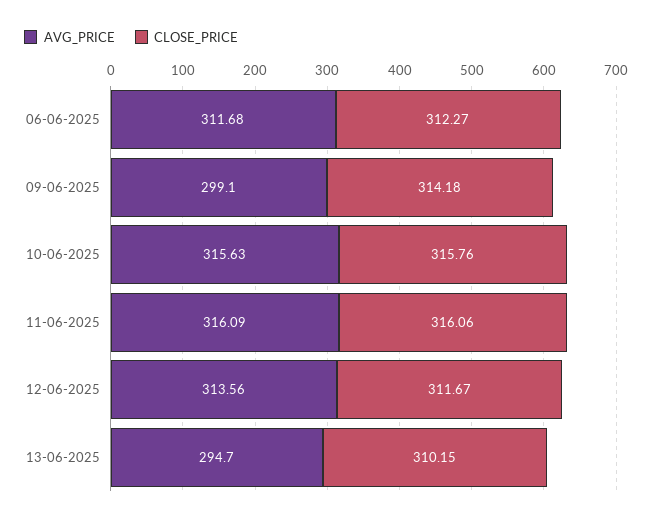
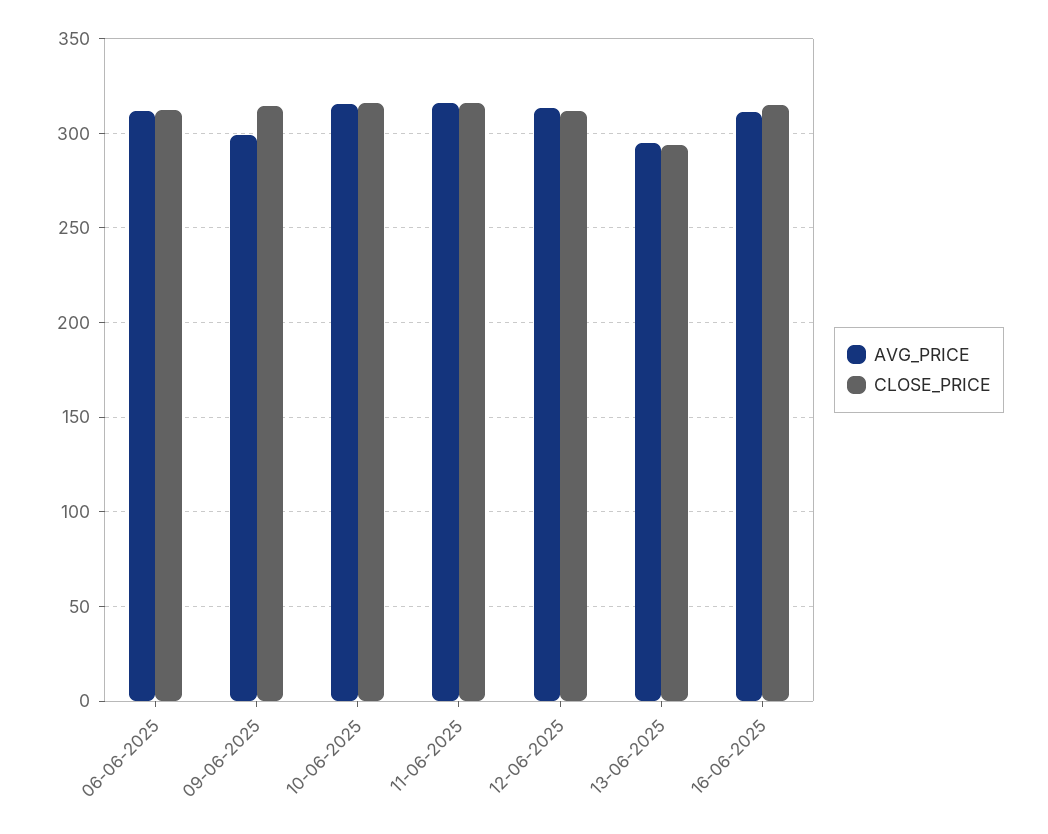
CLOSE_PRICE, 13-06-2025: 310.15 -> 295
AVG_PRICE, 16-06-2025: none -> 310
CLOSE_PRICE, 16-06-2025: none -> 315

